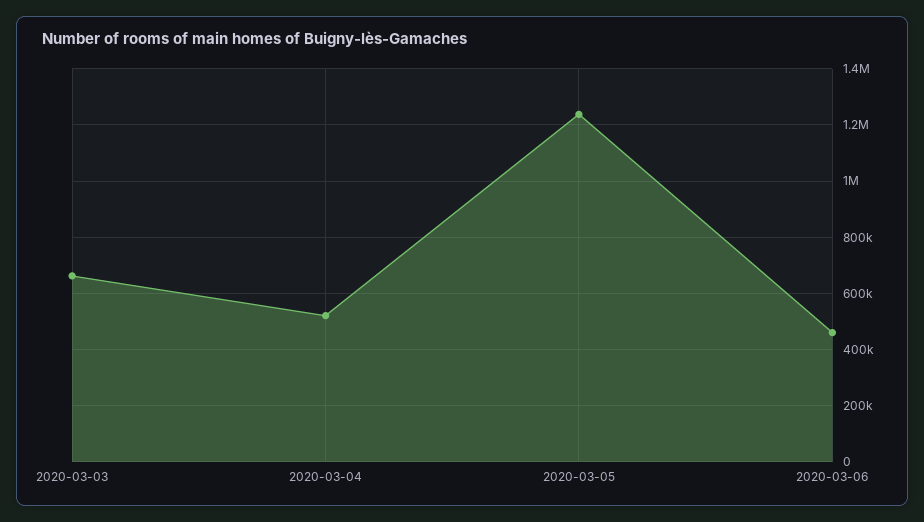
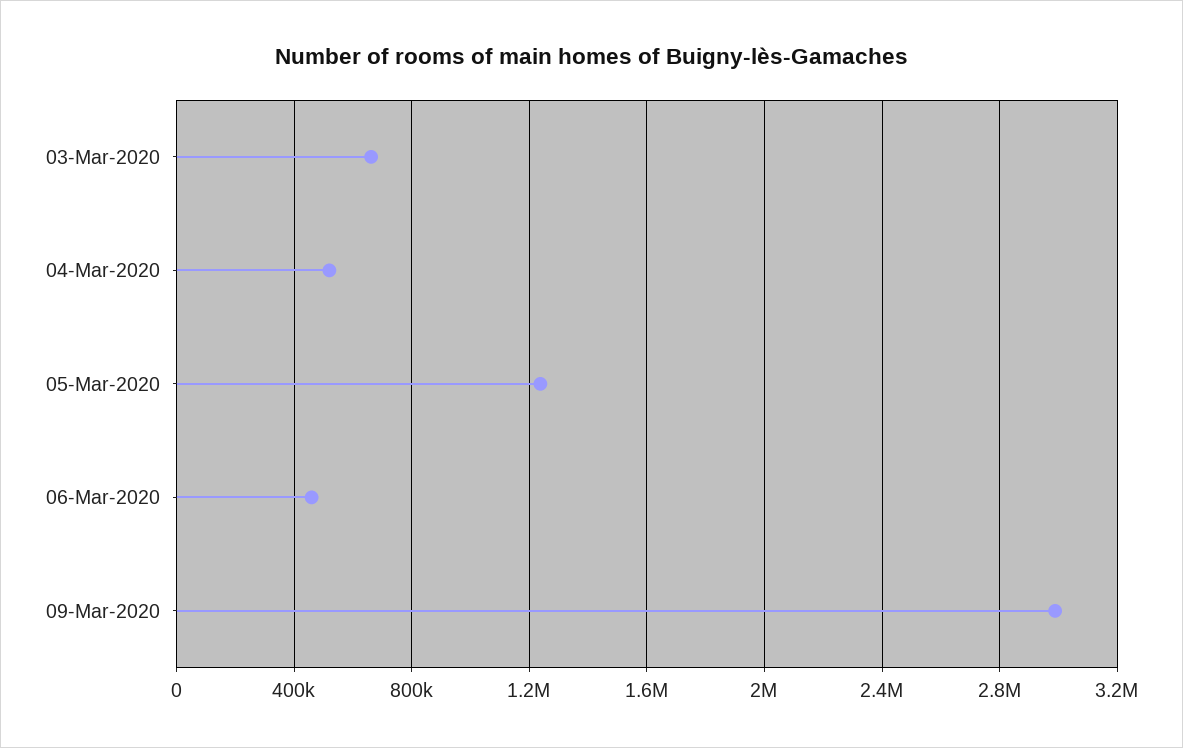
09-Mar-2020: none -> 3000000

